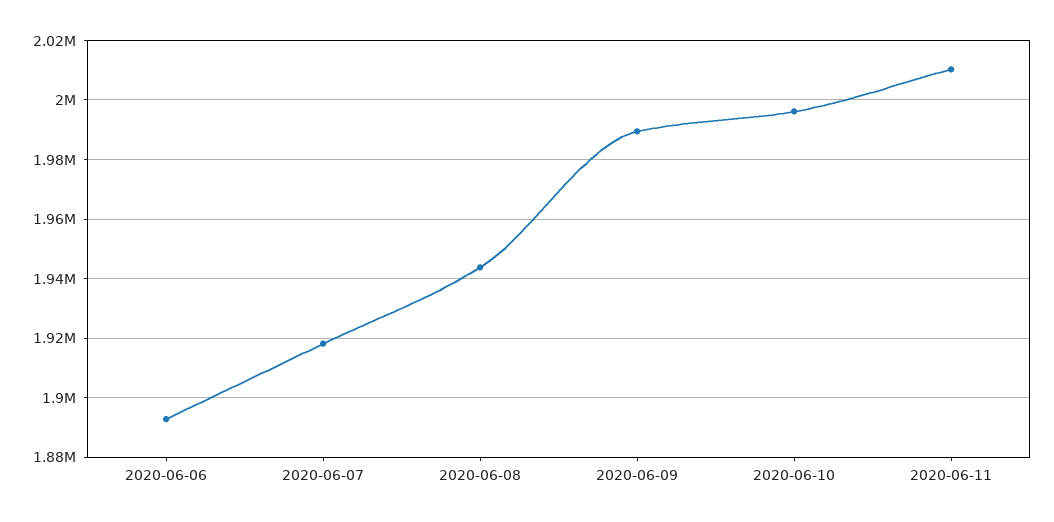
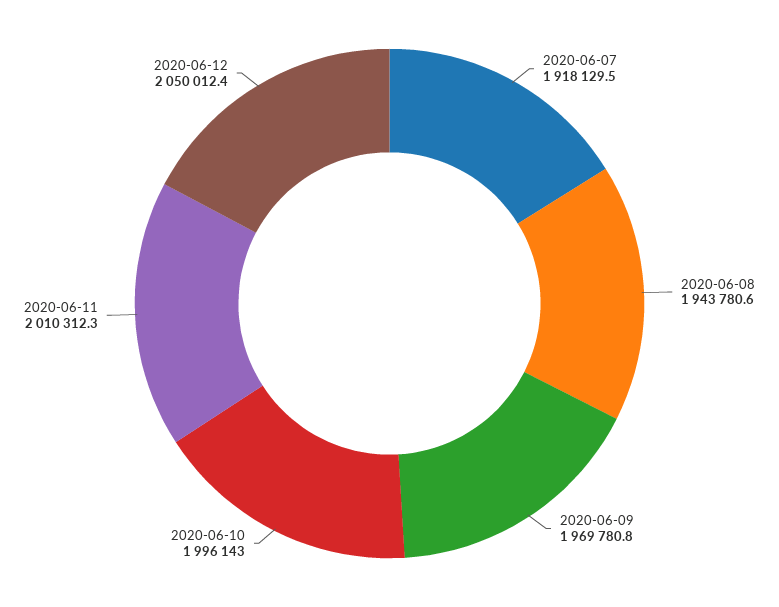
2020-06-06: 1892500 -> none
2020-06-09: 1990000 -> 1969780.8
2020-06-12: none -> 2050012.4

